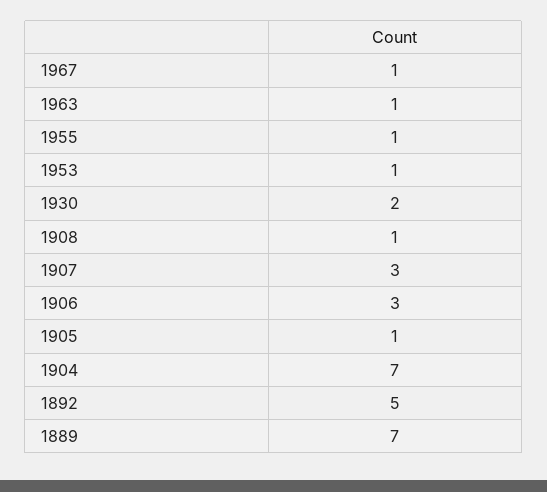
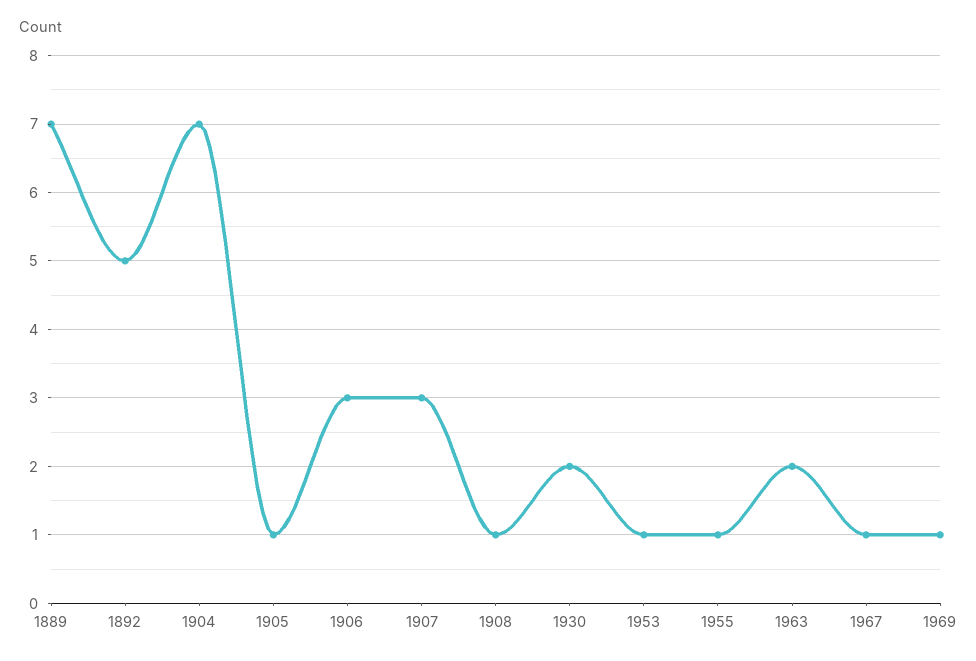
1963: 1 -> 2
1969: none -> 1

